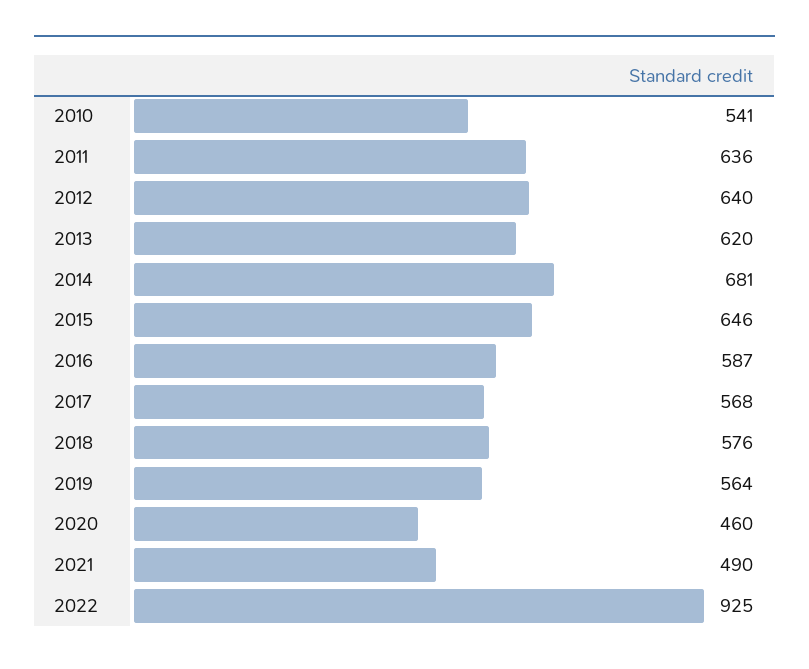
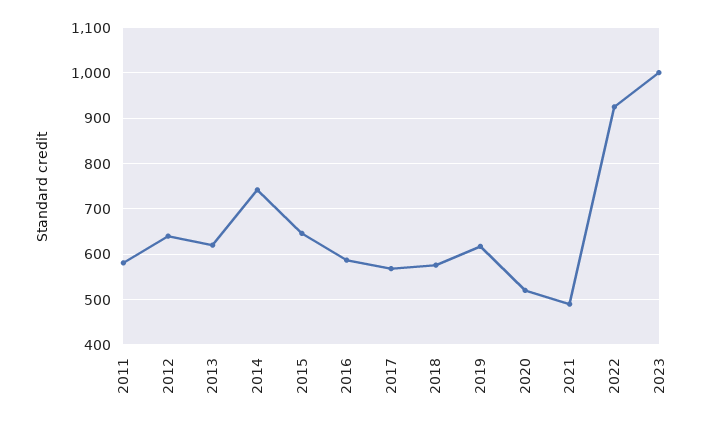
2010: 541 -> none
2011: 636 -> 580
2014: 681 -> 740
2019: 564 -> 620
2020: 460 -> 520
2023: none -> 1000

